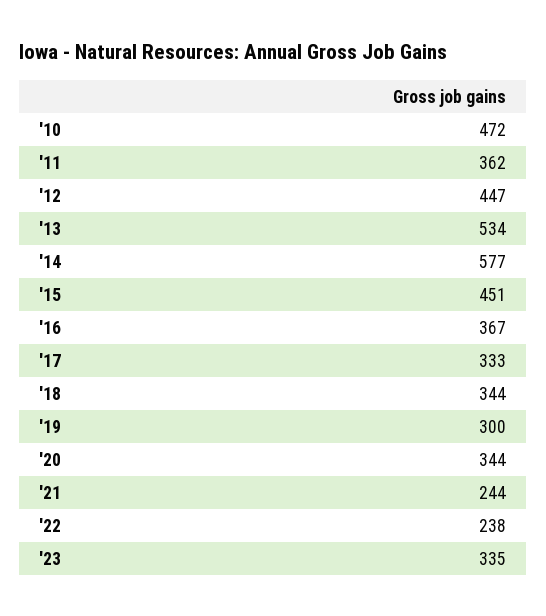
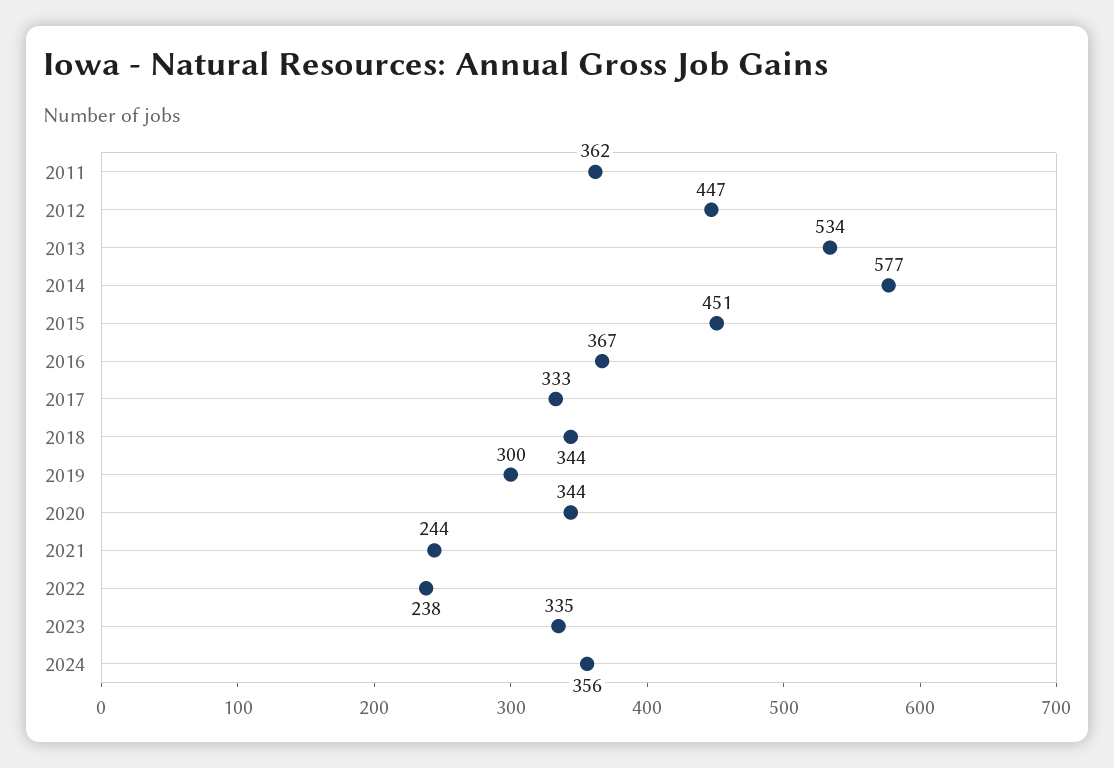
'10: 472 -> none
2024: none -> 356

